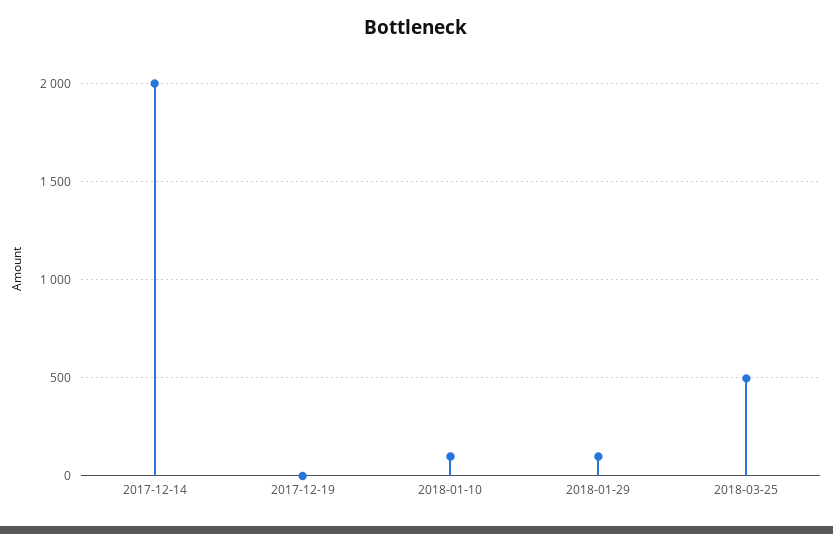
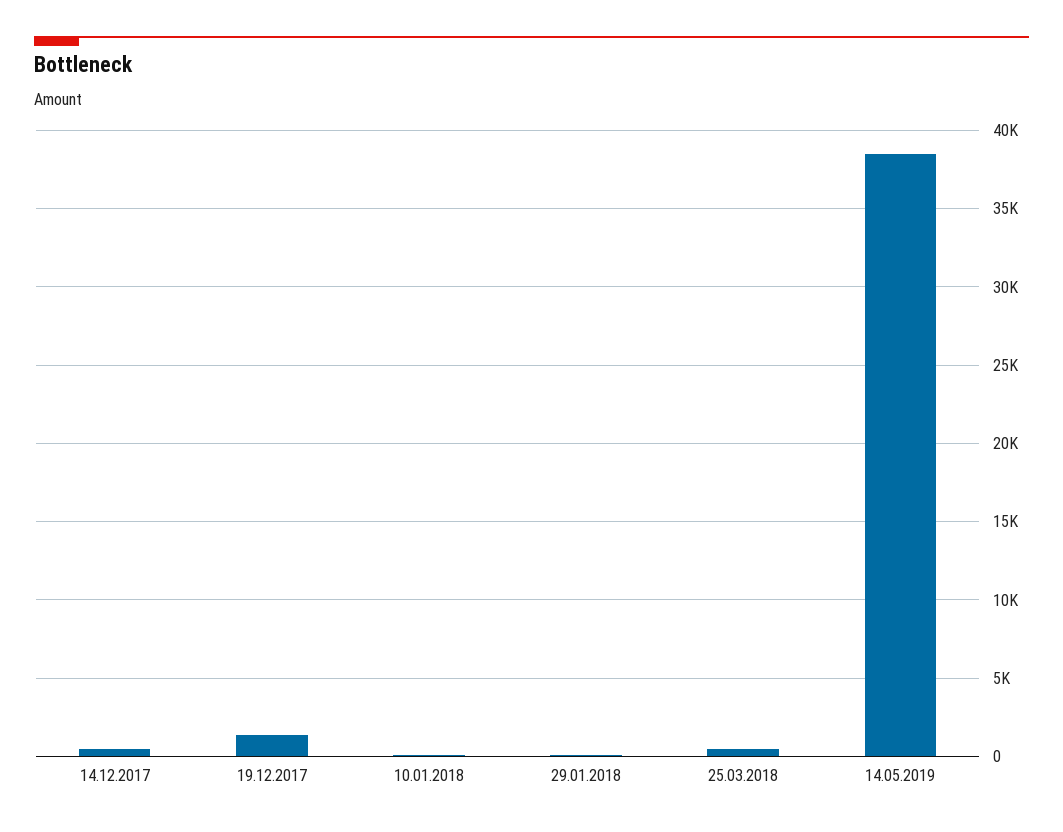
2017-12-14: 2000 -> 500
2017-12-19: 0 -> 1500
14.05.2019: none -> 38500

